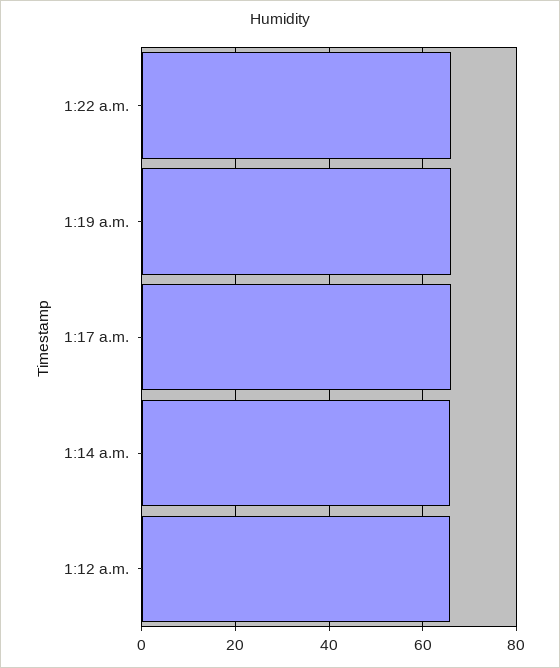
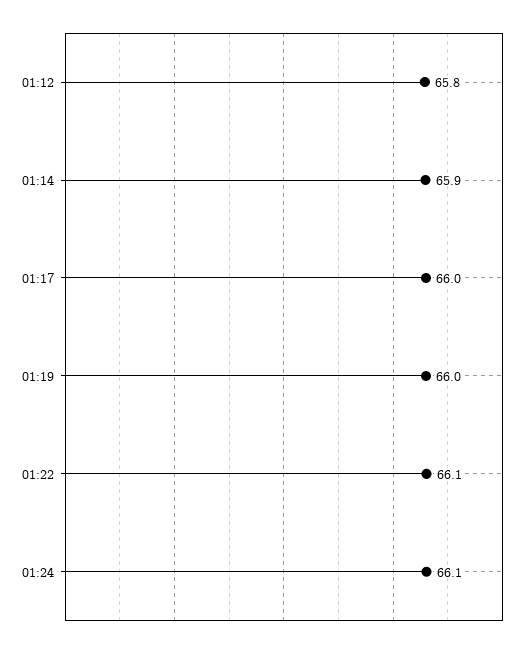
01:24: none -> 66.1

